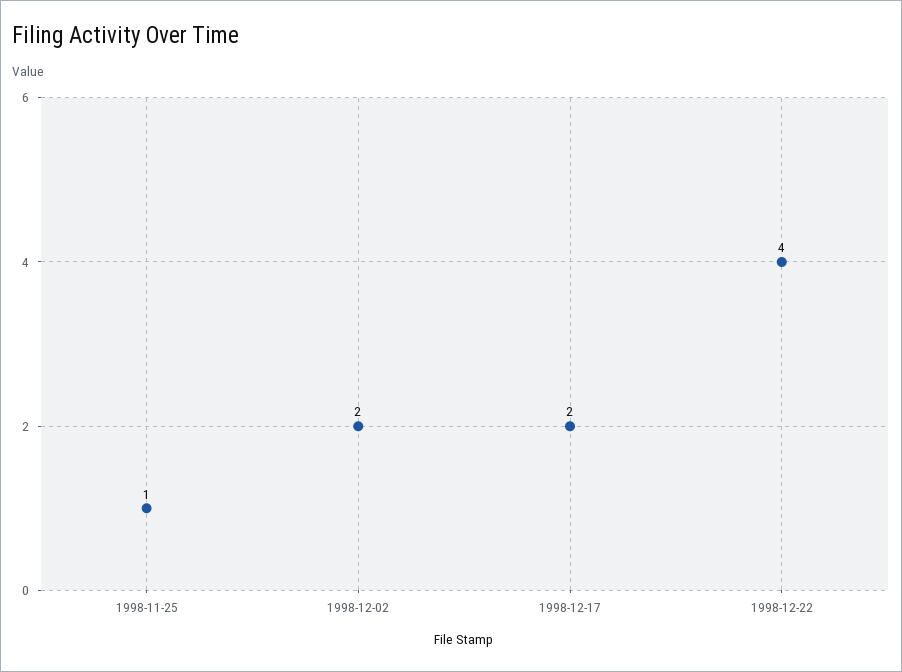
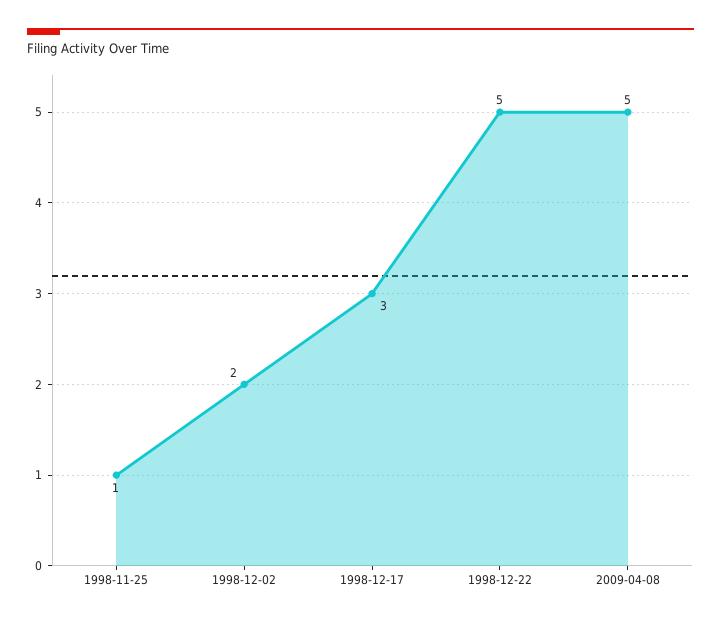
1998-12-17: 2 -> 3
1998-12-22: 4 -> 5
2009-04-08: none -> 5

